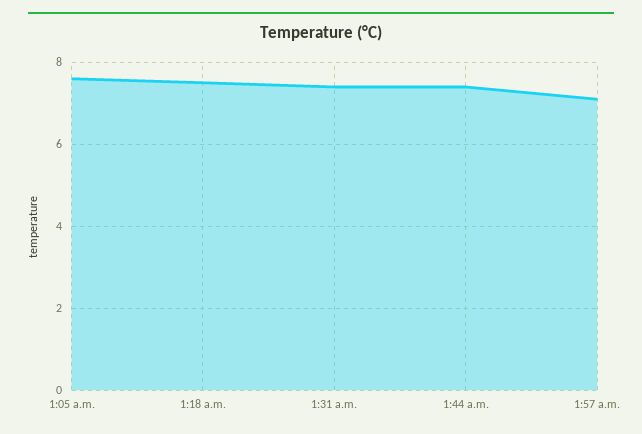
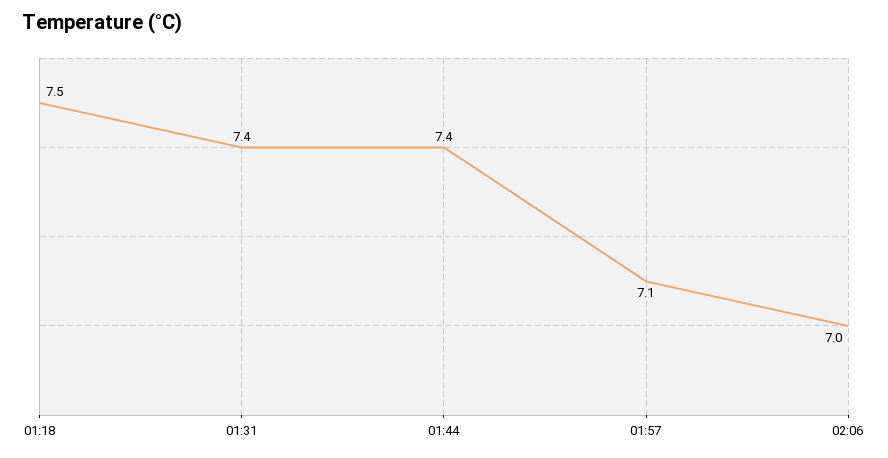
1:05 a.m.: 7.5 -> none
02:06: none -> 7

